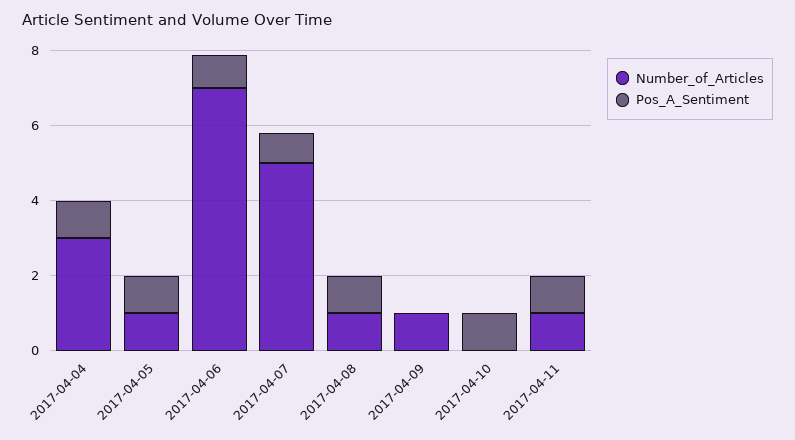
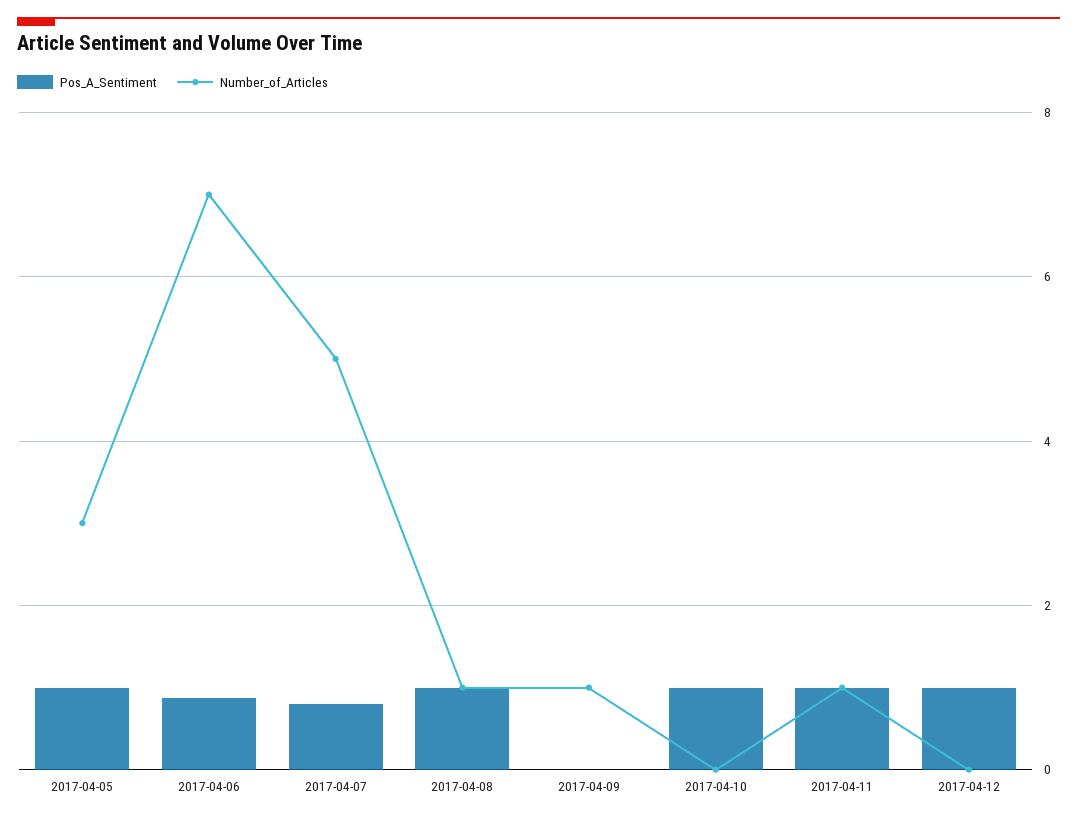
Number_of_Articles, 2017-04-04: 3 -> none
Pos_A_Sentiment, 2017-04-04: 1 -> none
Number_of_Articles, 2017-04-05: 1 -> 3
Pos_A_Sentiment, 2017-04-12: none -> 1
Number_of_Articles, 2017-04-12: none -> 0

